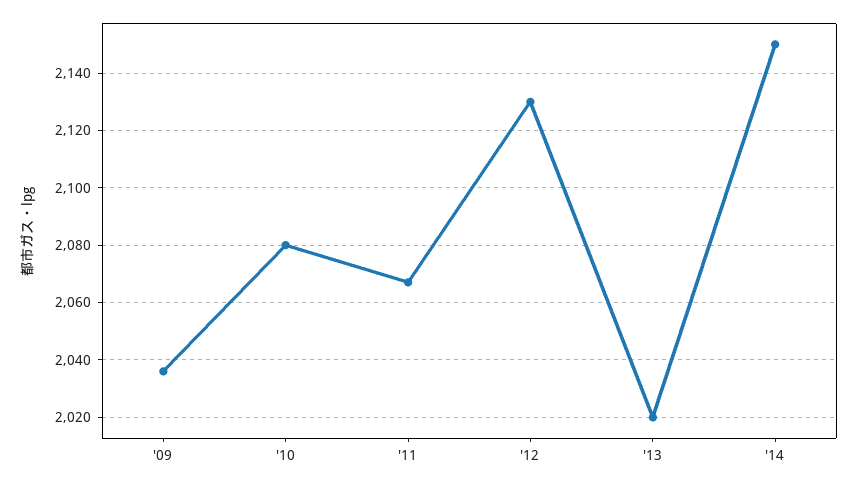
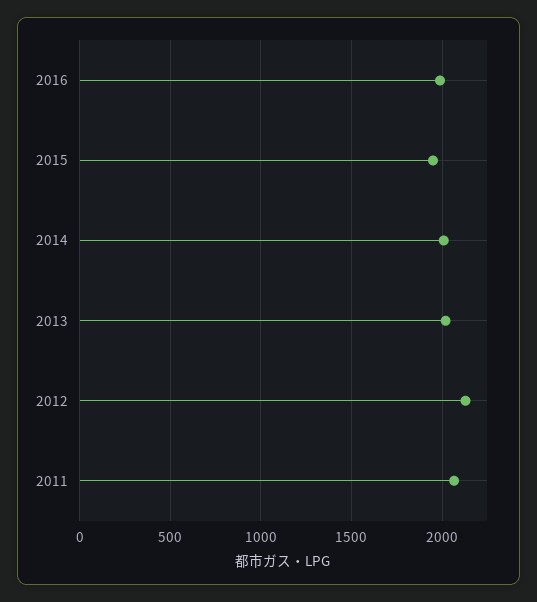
'09: 2035 -> none
'10: 2080 -> none
'14: 2150 -> 2000
2016: none -> 2000
2015: none -> 1950

